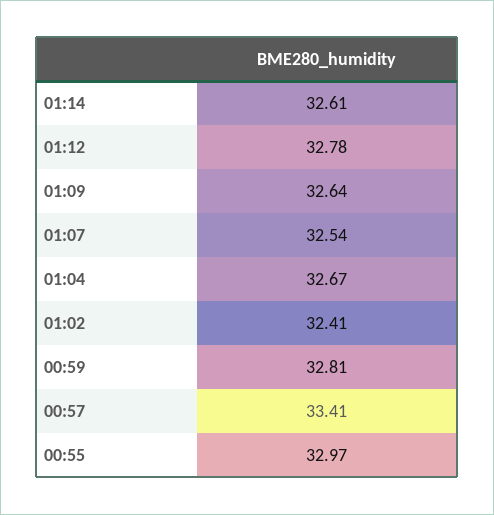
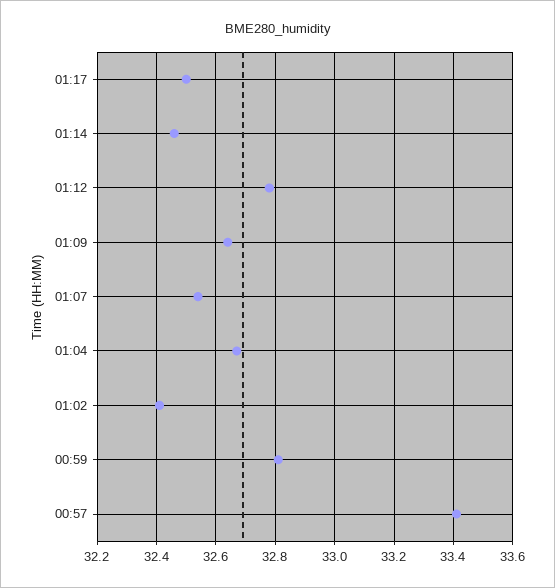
01:14: 32.61 -> 32.45
00:55: 32.97 -> none
01:17: none -> 32.5

